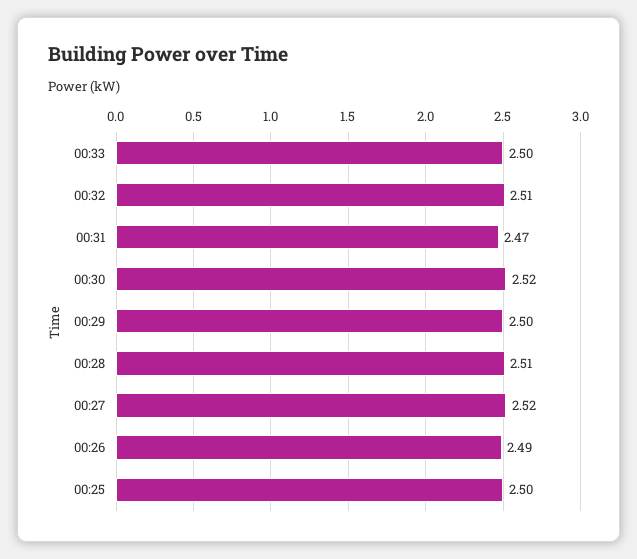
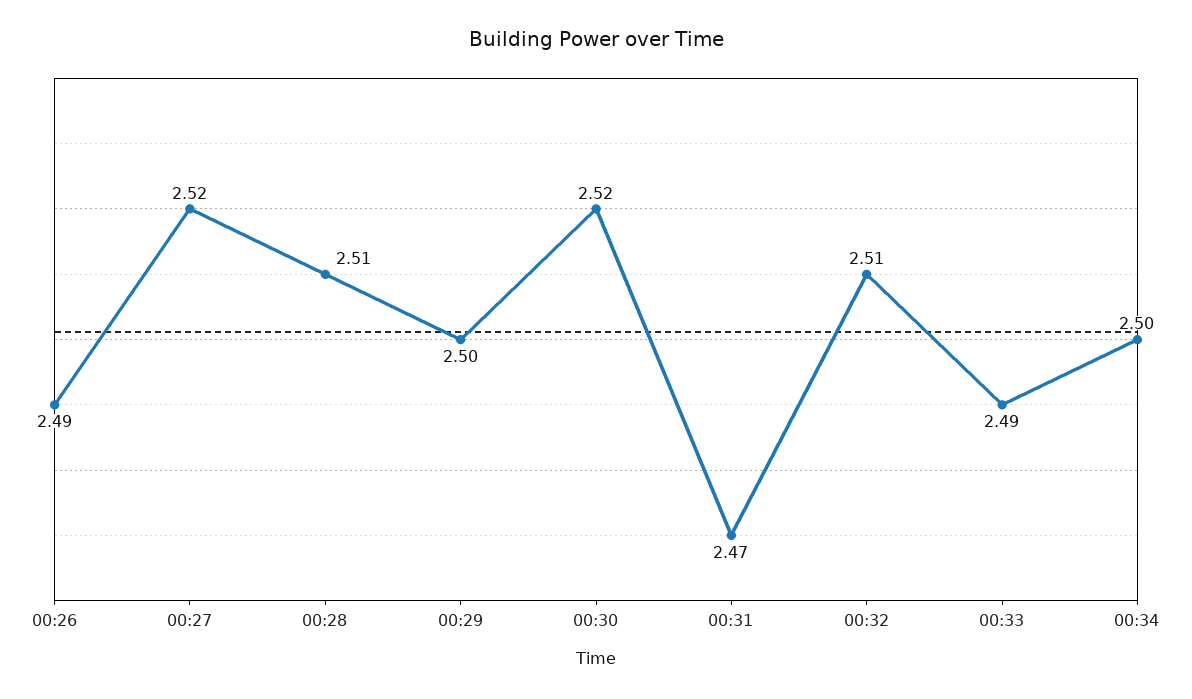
00:33: 2.5 -> 2.49
00:25: 2.5 -> none
00:34: none -> 2.5

